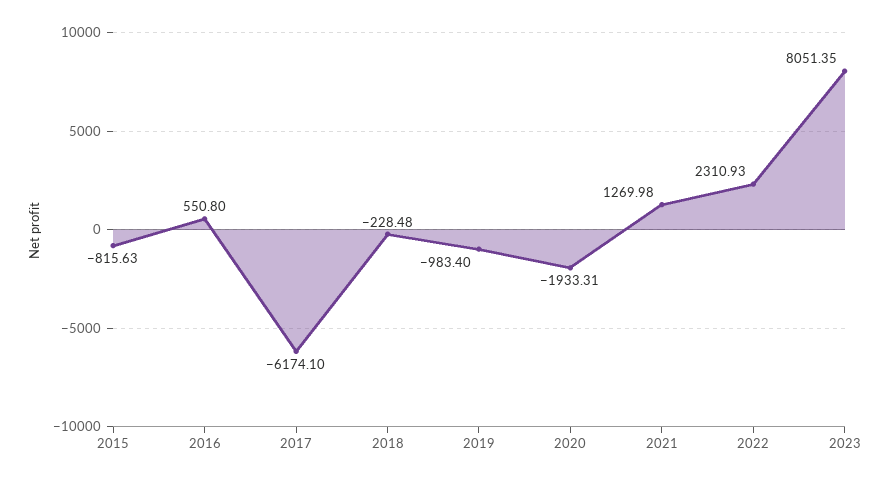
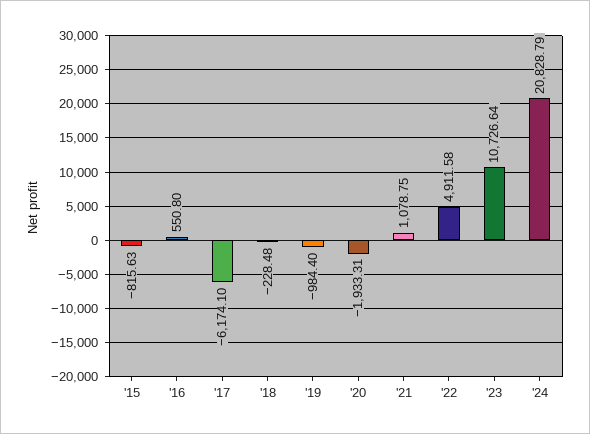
2019: -983.4 -> -984.4
2021: 1269.98 -> 1078.75
2022: 2310.93 -> 4911.58
2023: 8051.35 -> 10726.64
'24: none -> 20828.79

